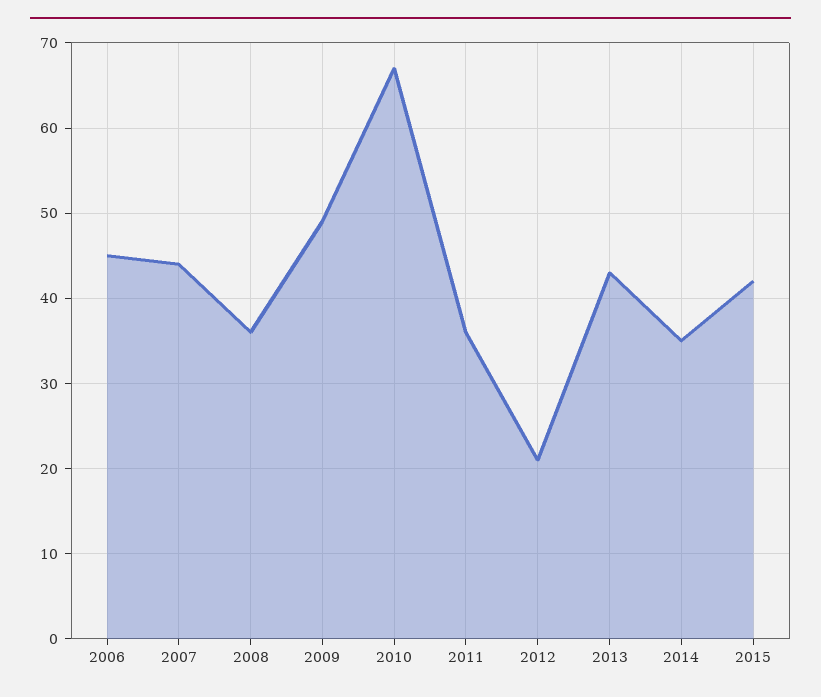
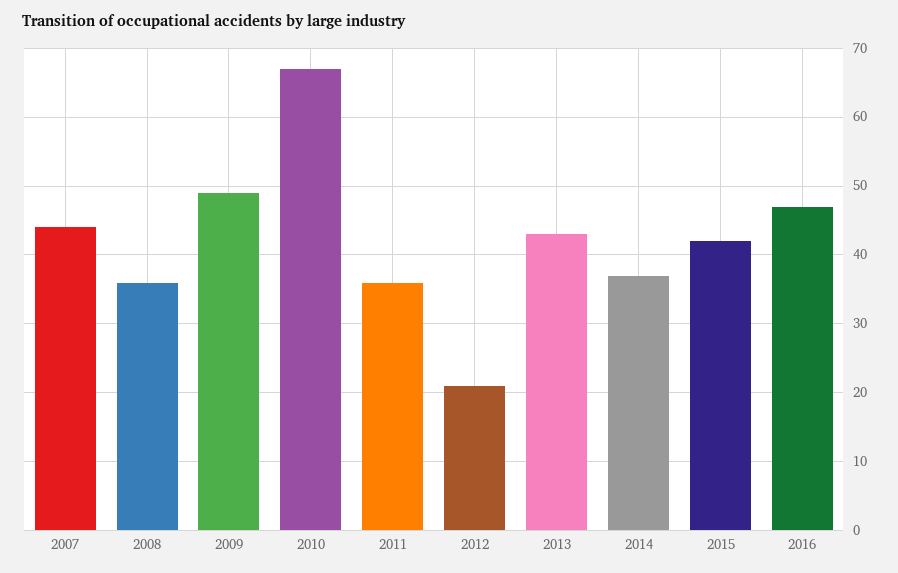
2006: 45 -> none
2014: 35 -> 37
2016: none -> 47

